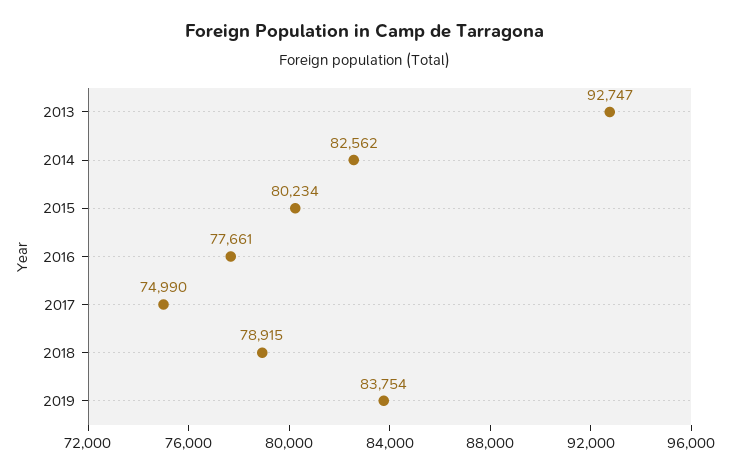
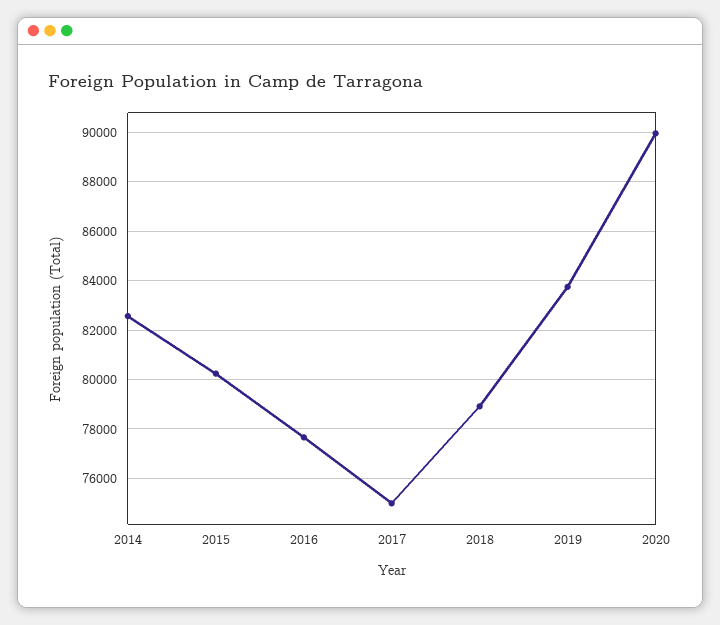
2013: 92747 -> none
2020: none -> 90000

